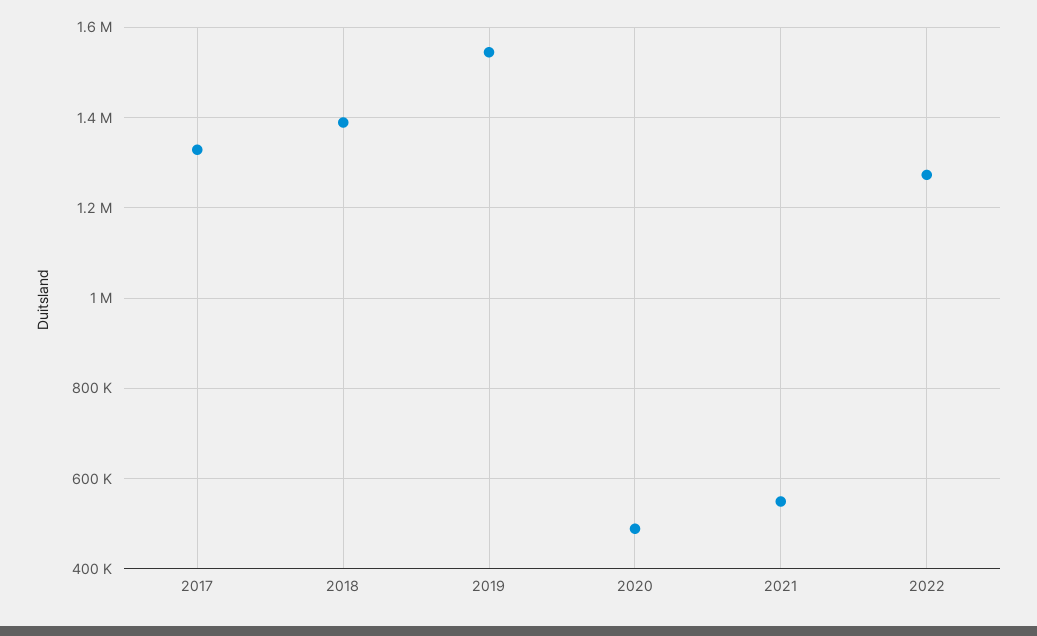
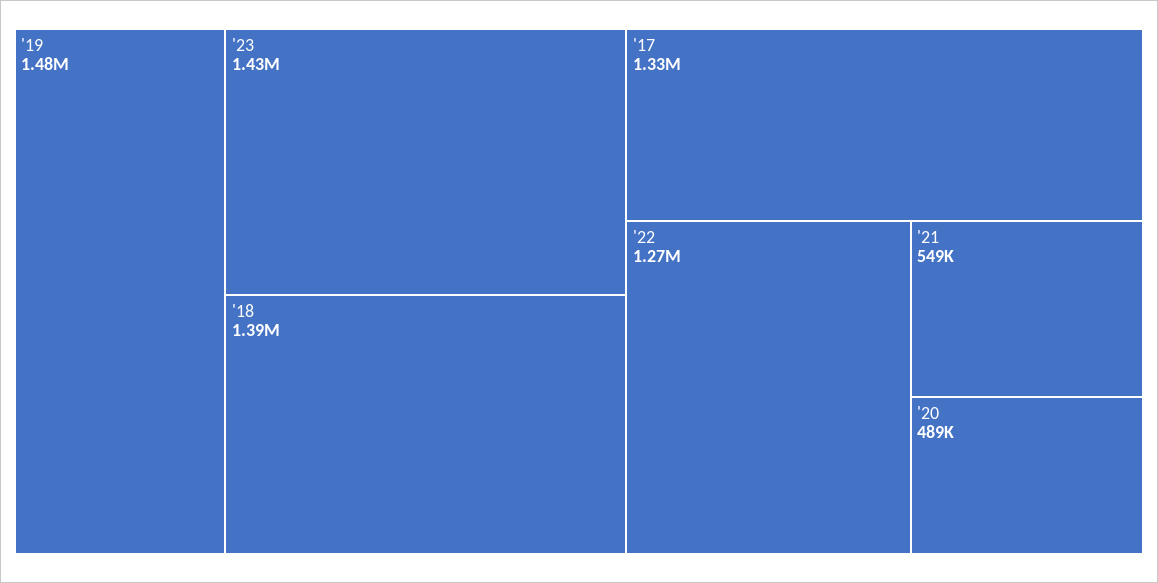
2019: 1540000 -> 1480000
'23: none -> 1430000

